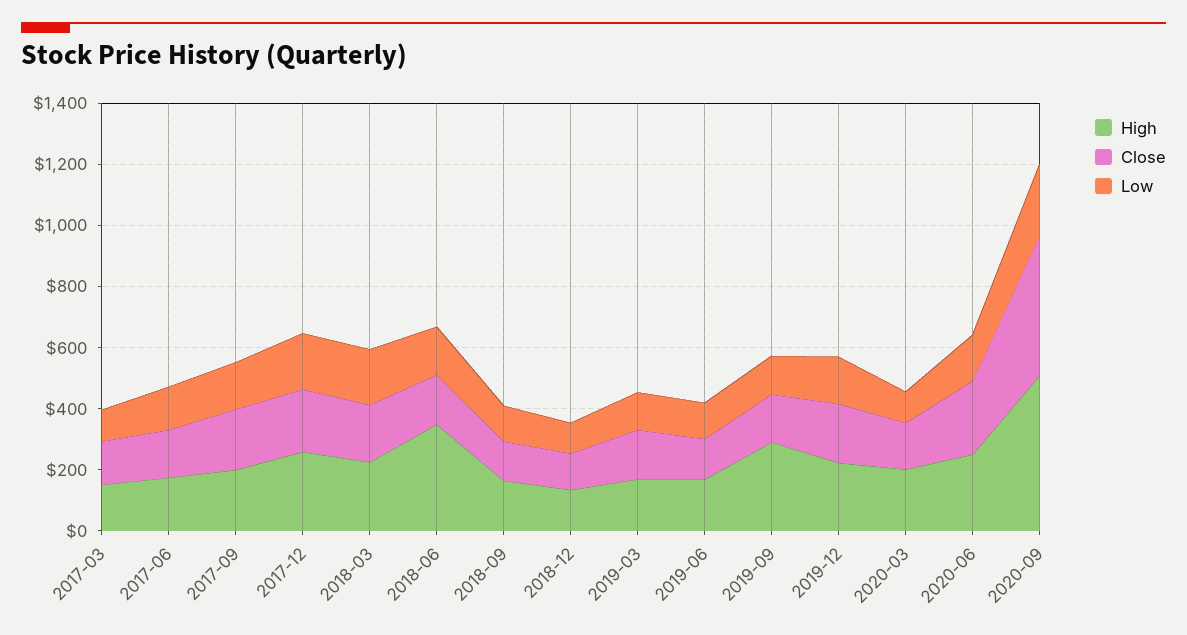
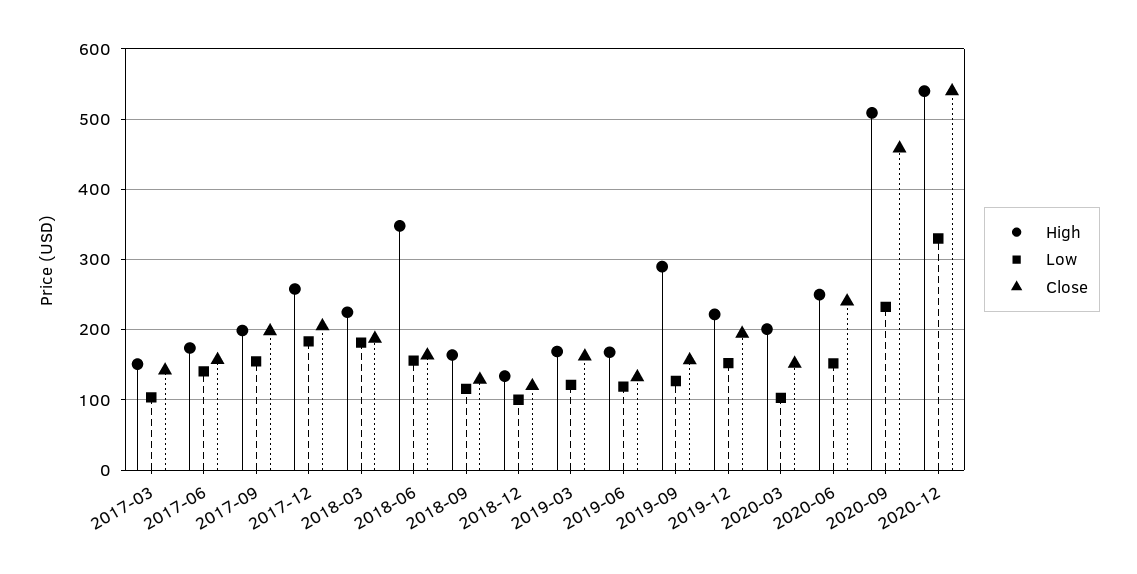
High, 2020-12: none -> 540
Low, 2020-12: none -> 330
Close, 2020-12: none -> 540

